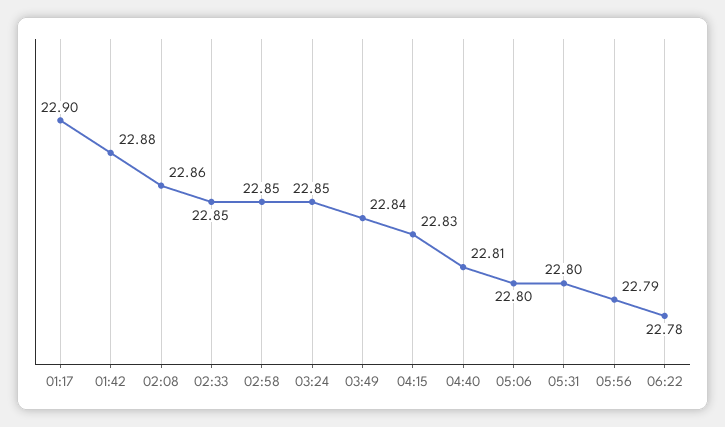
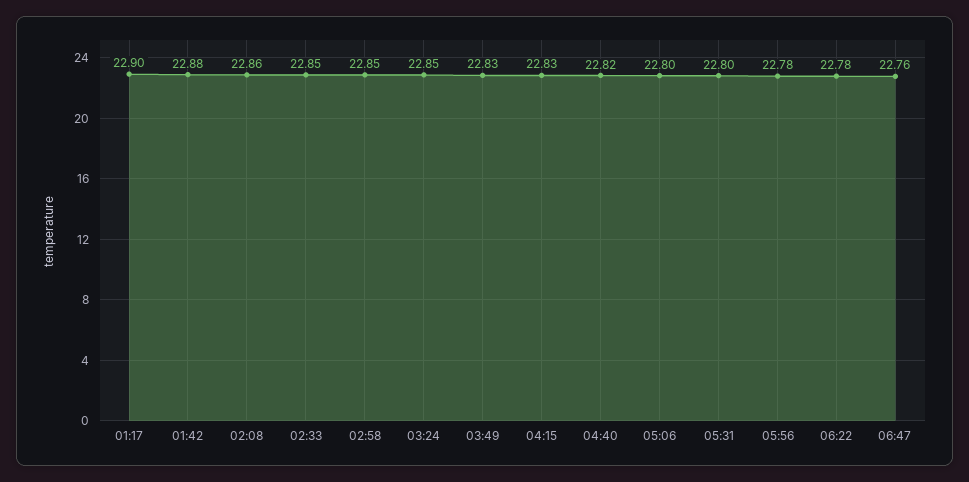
03:49: 22.84 -> 22.83
04:40: 22.81 -> 22.82
05:56: 22.79 -> 22.78
06:47: none -> 22.76

